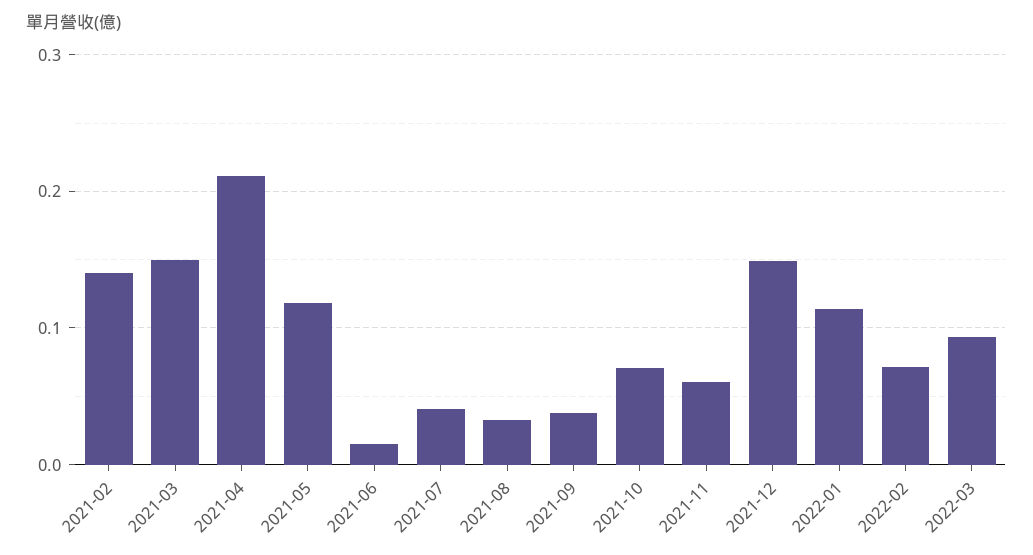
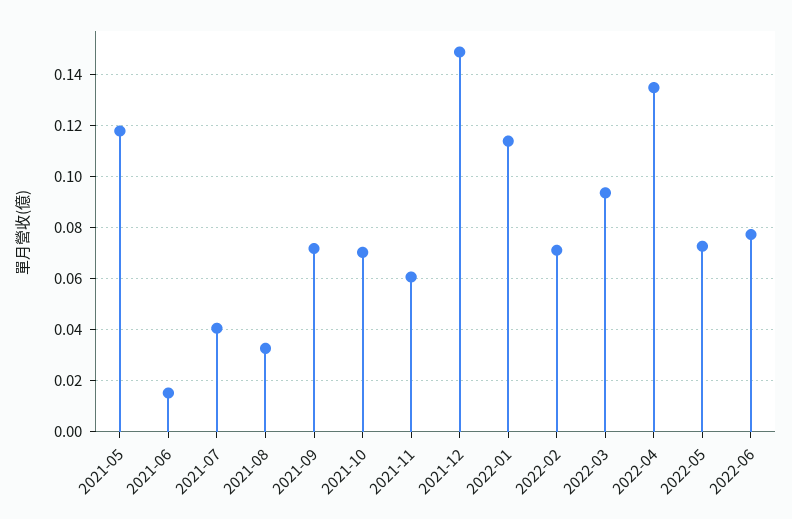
2021-02: 0.14 -> none
2021-03: 0.15 -> none
2021-04: 0.21 -> none
2021-09: 0.04 -> 0.0725
2022-04: none -> 0.135
2022-05: none -> 0.0725
2022-06: none -> 0.0775

